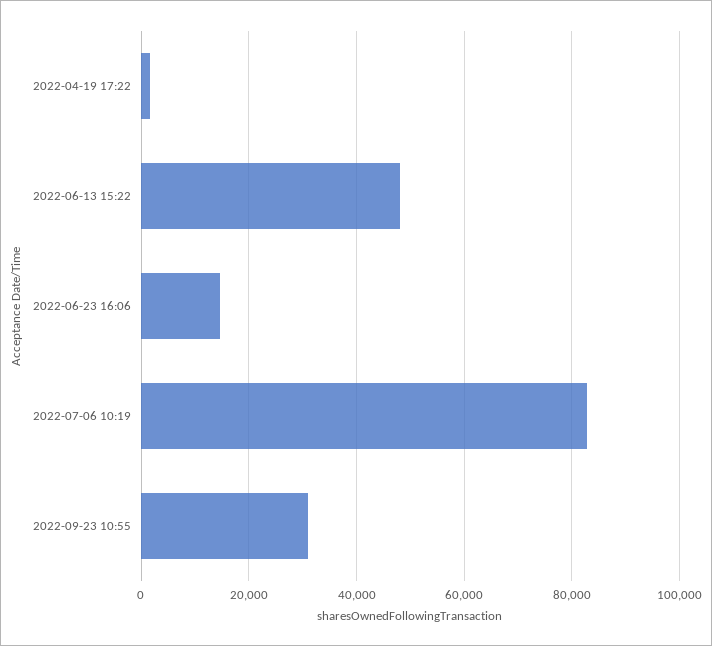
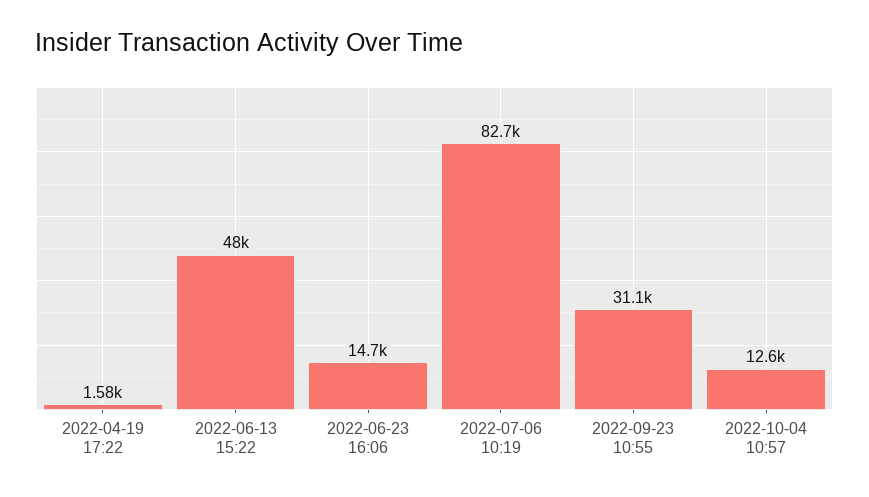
2022-10-04 10:57: none -> 12600

